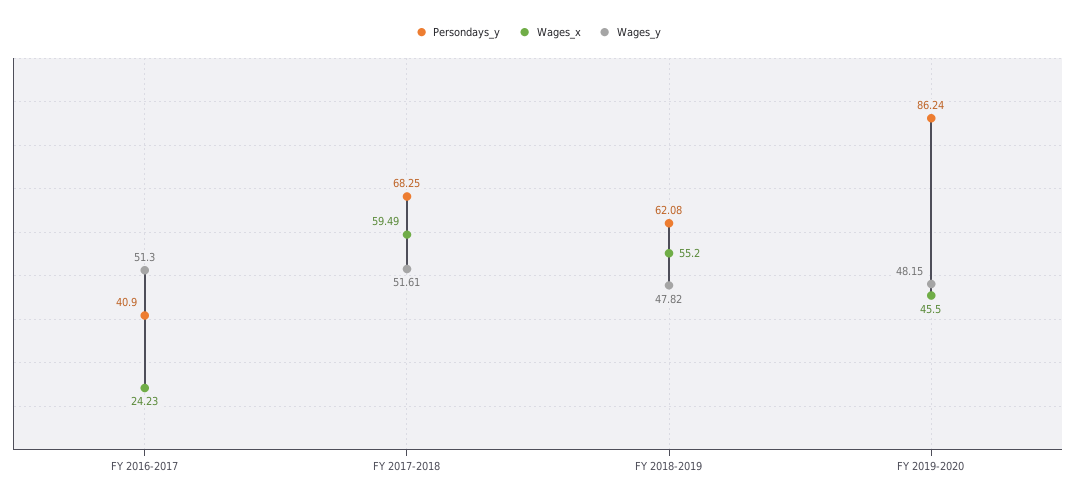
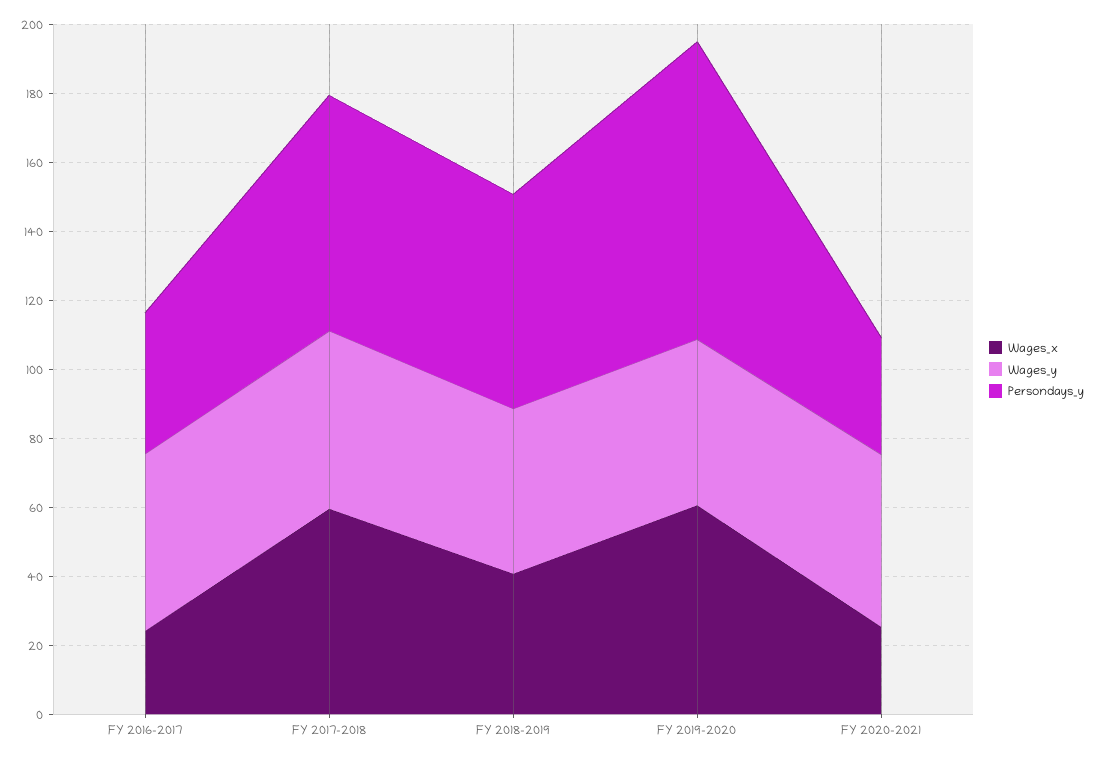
Wages_x, FY 2018-2019: 55.2 -> 40
Wages_x, FY 2019-2020: 45.5 -> 60
Wages_x, FY 2020-2021: none -> 25
Wages_y, FY 2020-2021: none -> 50
Persondays_y, FY 2020-2021: none -> 35

